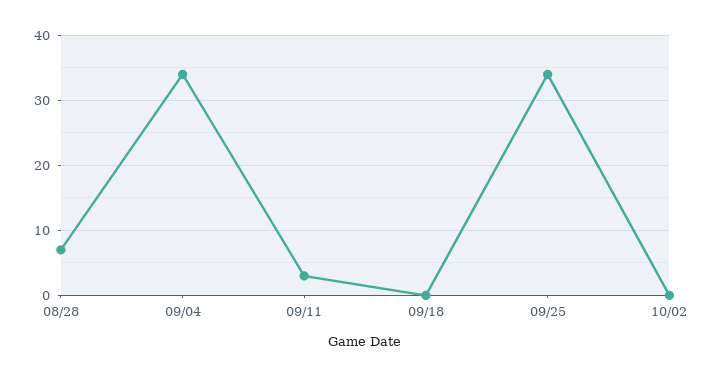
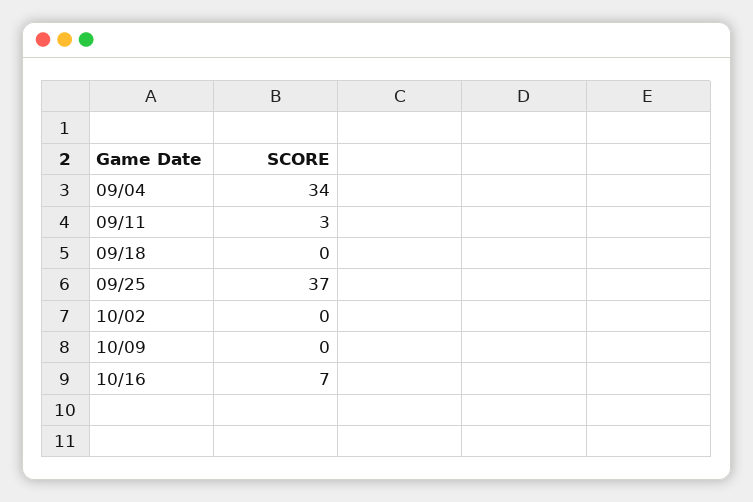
08/28: 7 -> none
09/25: 34 -> 37
10/09: none -> 0
10/16: none -> 7

